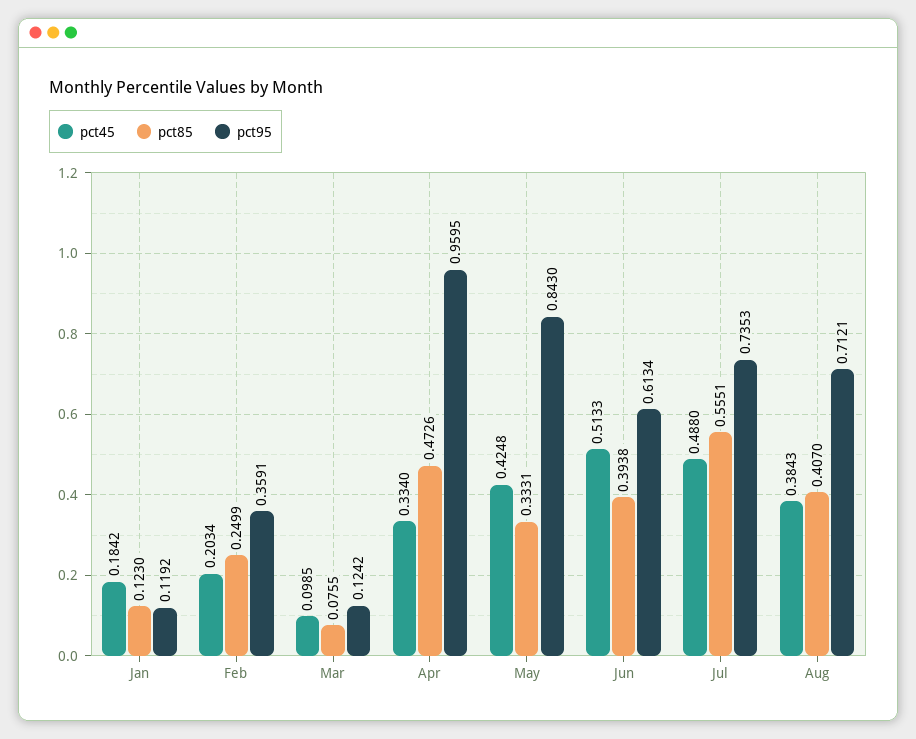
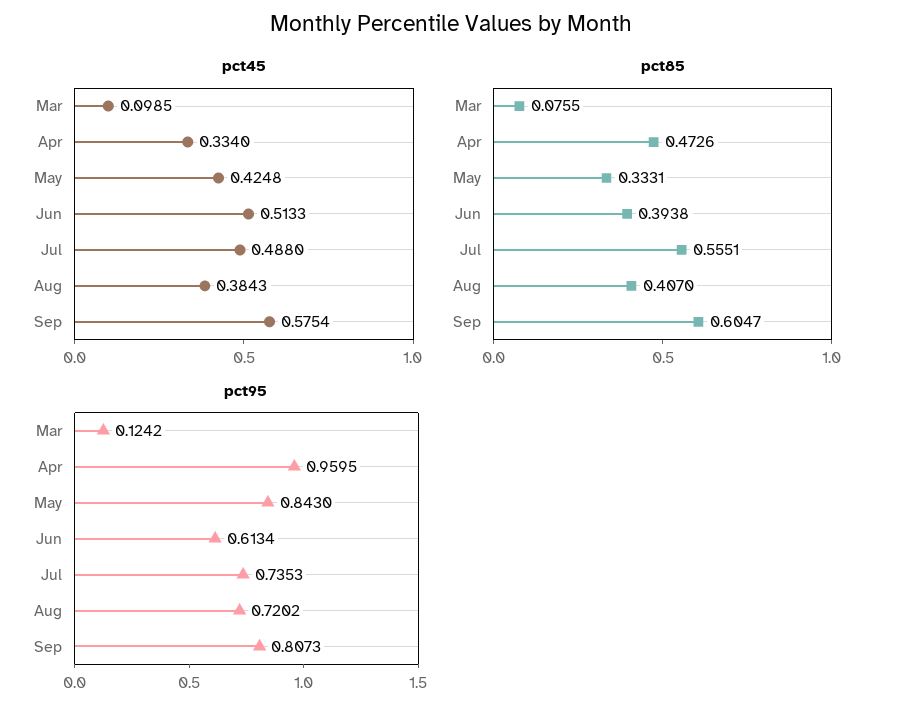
pct45, Jan: 0.1842 -> none
pct85, Jan: 0.123 -> none
pct95, Jan: 0.1192 -> none
pct45, Feb: 0.2034 -> none
pct85, Feb: 0.2499 -> none
pct95, Feb: 0.3591 -> none
pct95, Aug: 0.7121 -> 0.7202
pct45, Sep: none -> 0.5754
pct85, Sep: none -> 0.6047
pct95, Sep: none -> 0.8073

